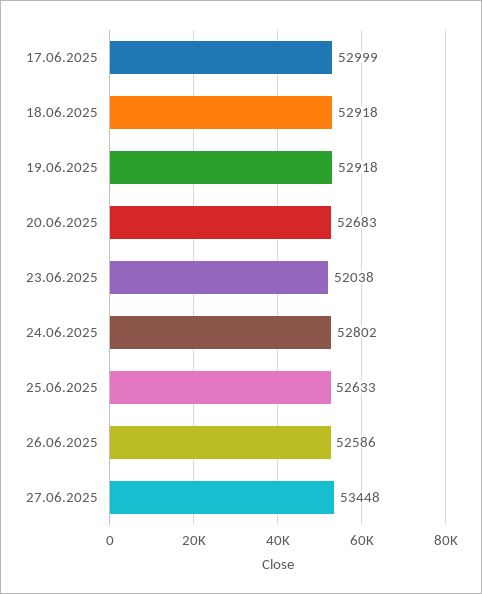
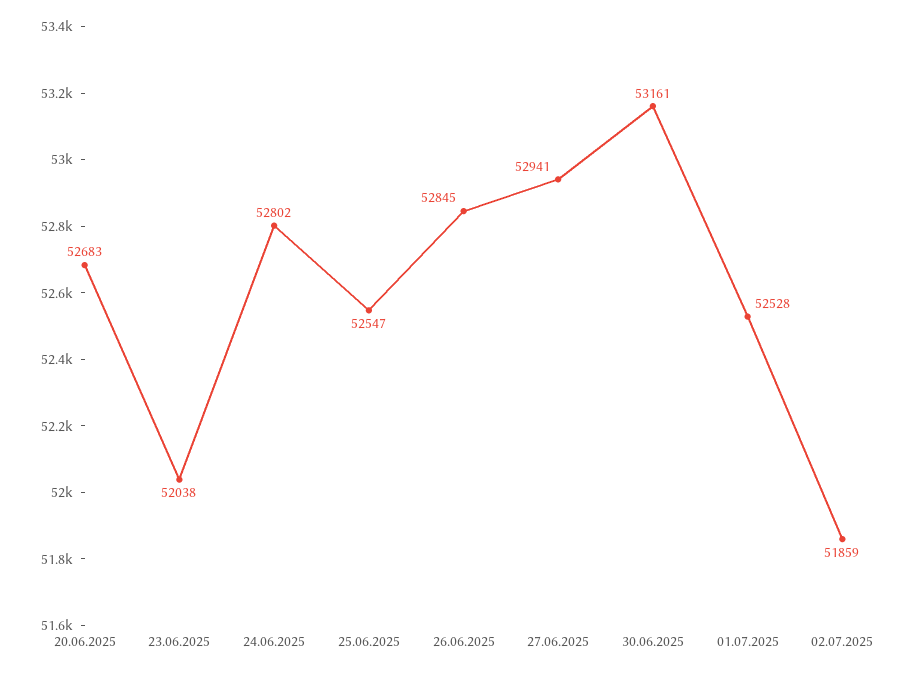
17.06.2025: 52999 -> none
18.06.2025: 52918 -> none
19.06.2025: 52918 -> none
25.06.2025: 52633 -> 52547
26.06.2025: 52586 -> 52845
27.06.2025: 53448 -> 52941
30.06.2025: none -> 53161
01.07.2025: none -> 52528
02.07.2025: none -> 51859

